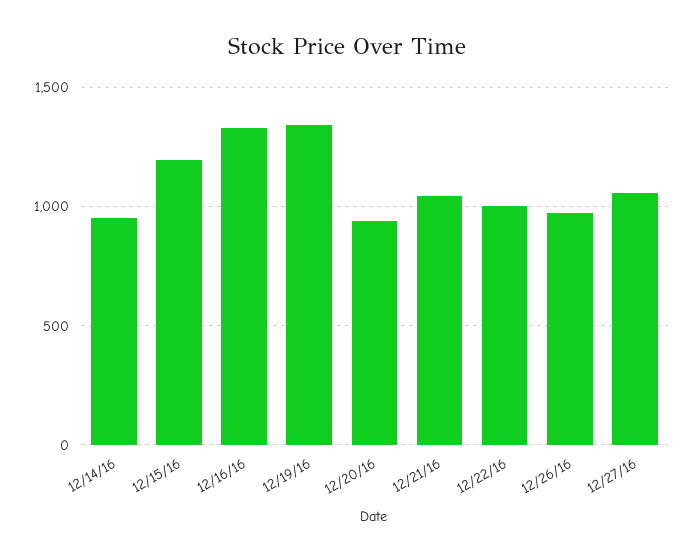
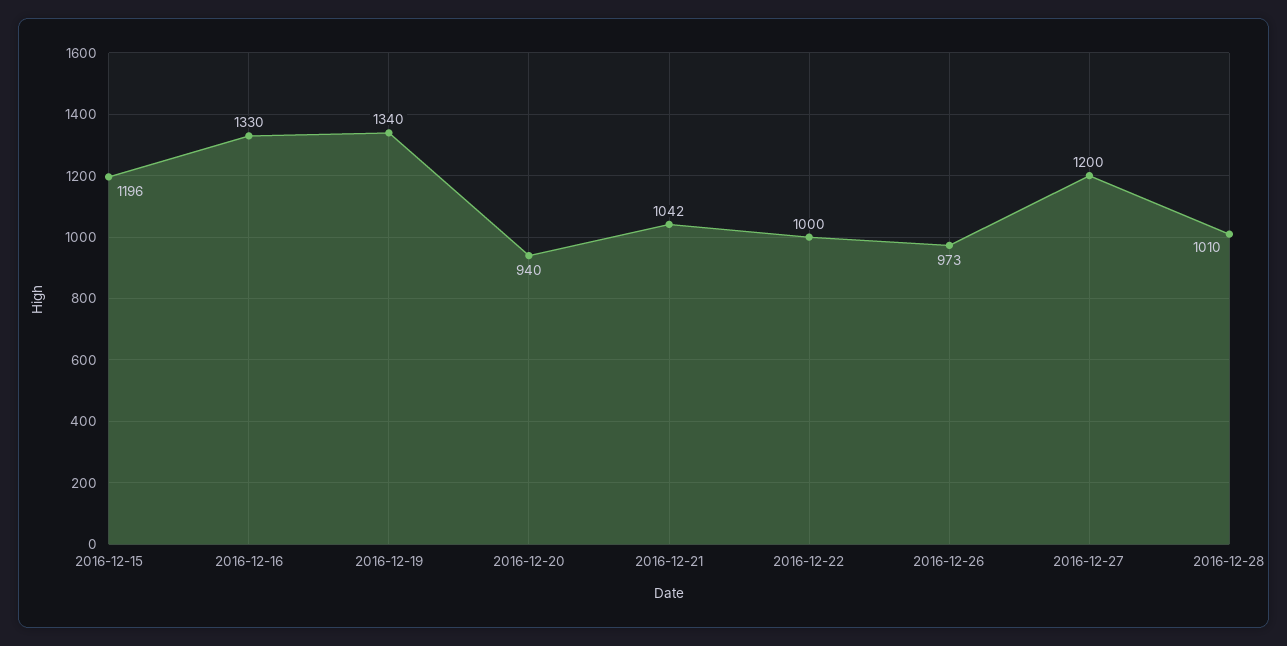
12/14/16: 950 -> none
12/27/16: 1050 -> 1200
2016-12-28: none -> 1010

